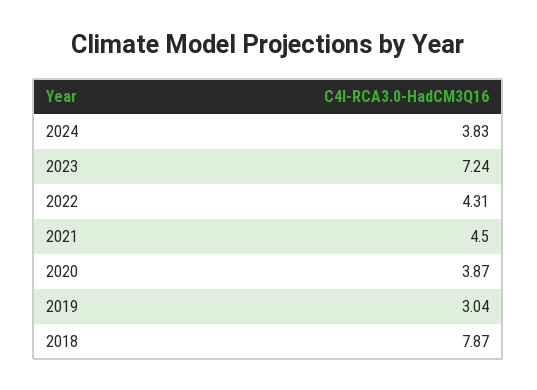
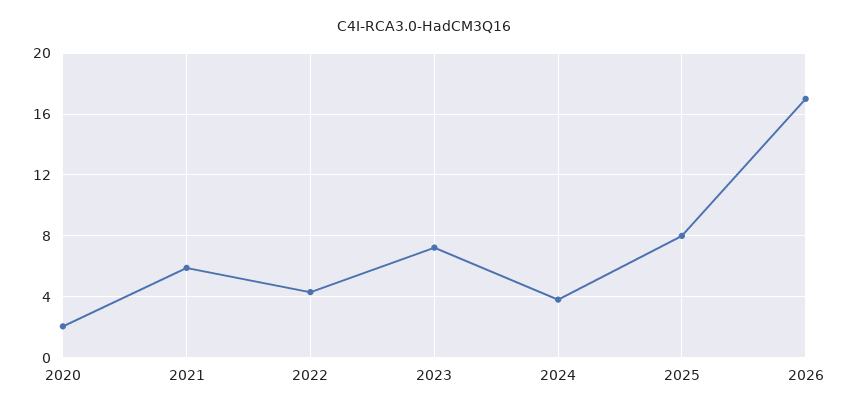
2021: 4.5 -> 6
2020: 3.87 -> 2
2019: 3.04 -> none
2018: 7.87 -> none
2025: none -> 8
2026: none -> 17

